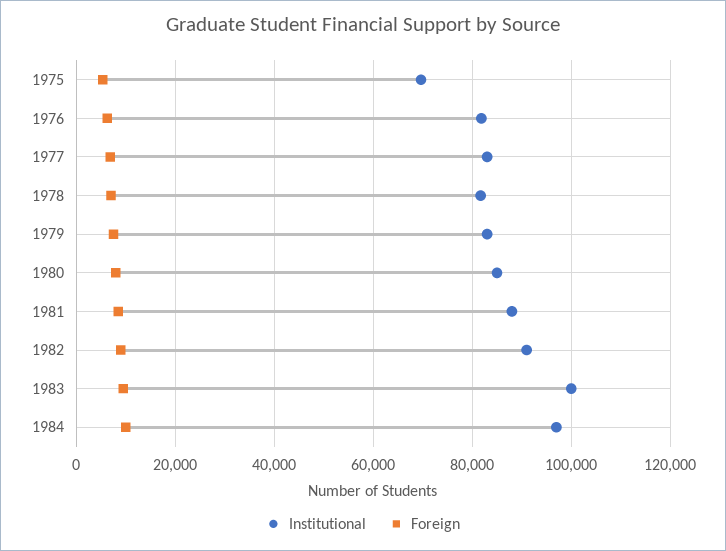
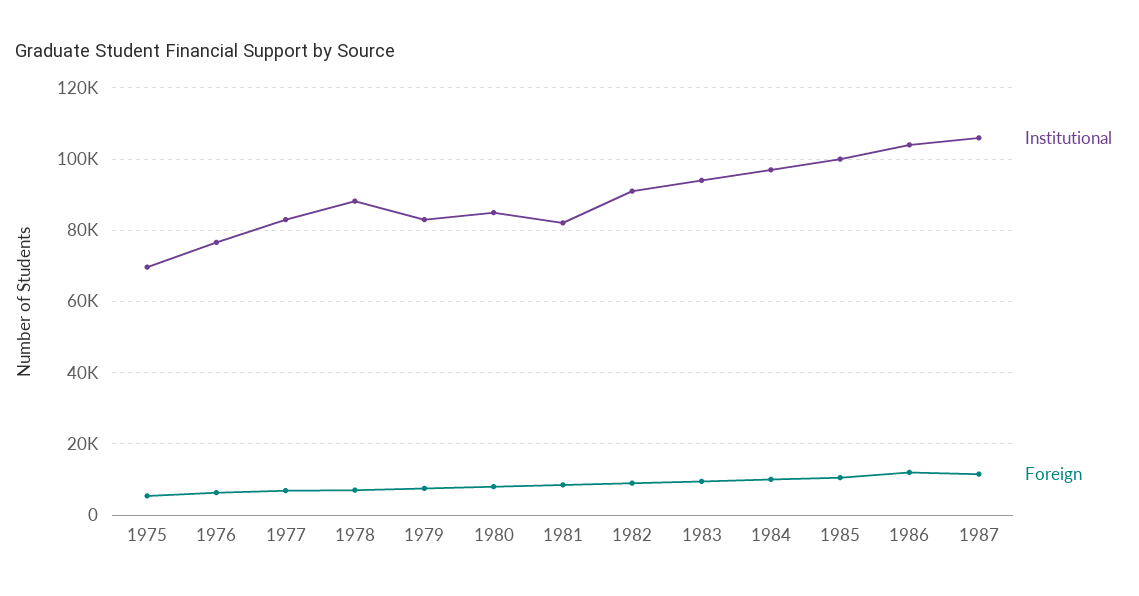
Institutional, 1976: 82000 -> 76000
Institutional, 1978: 82000 -> 88000
Institutional, 1981: 88000 -> 82000
Institutional, 1983: 100000 -> 94000
Institutional, 1985: none -> 100000
Foreign, 1985: none -> 10000
Institutional, 1986: none -> 104000
Foreign, 1986: none -> 12000
Institutional, 1987: none -> 106000
Foreign, 1987: none -> 12000

